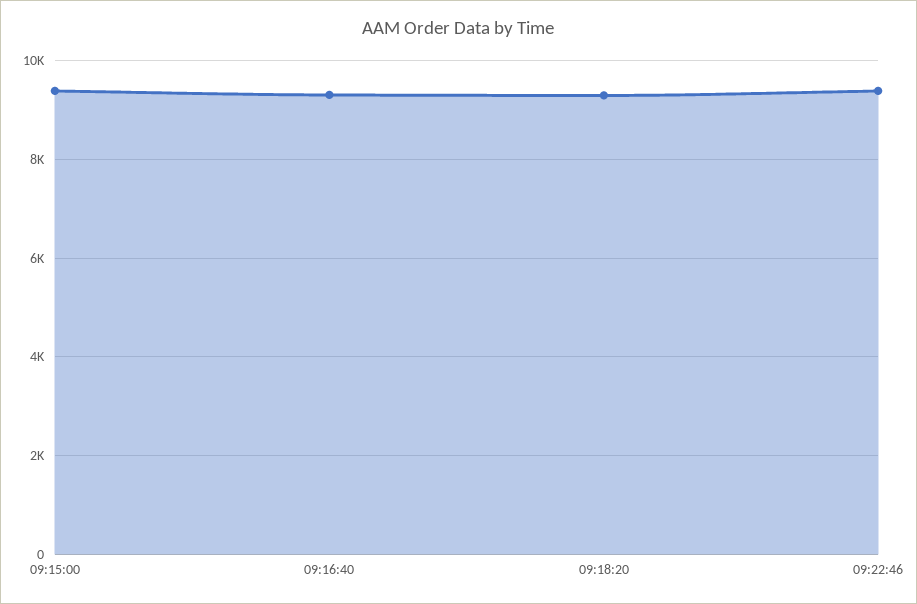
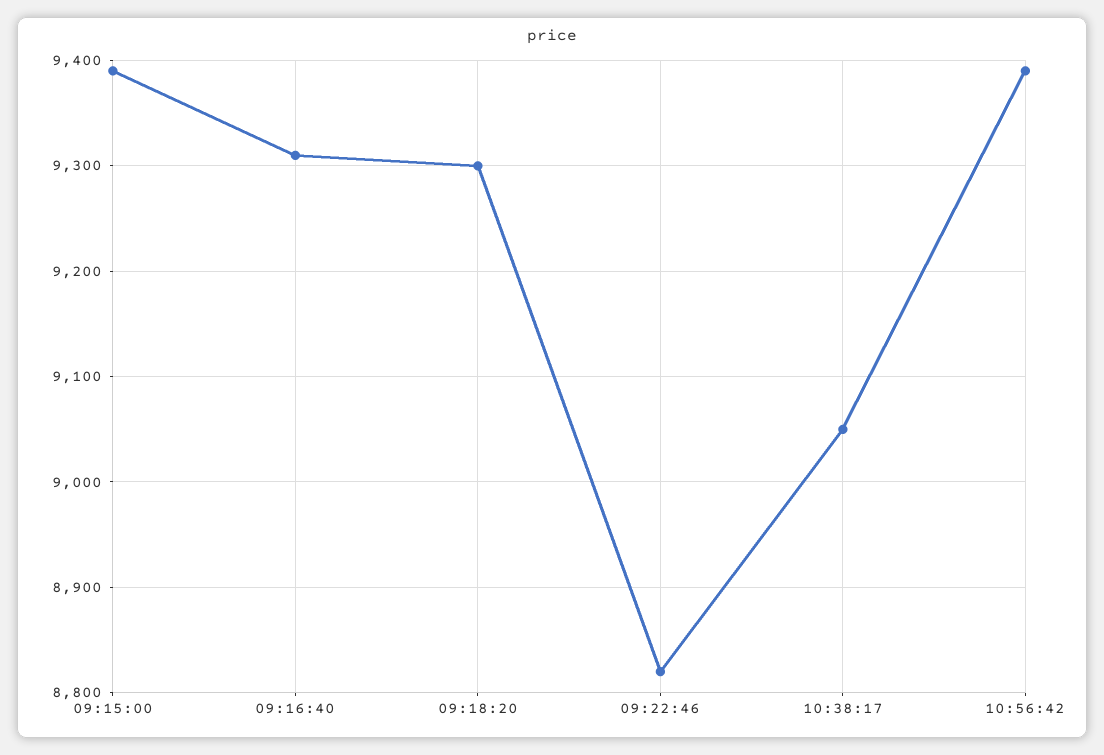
09:22:46: 9400 -> 8820
10:38:17: none -> 9050
10:56:42: none -> 9390

